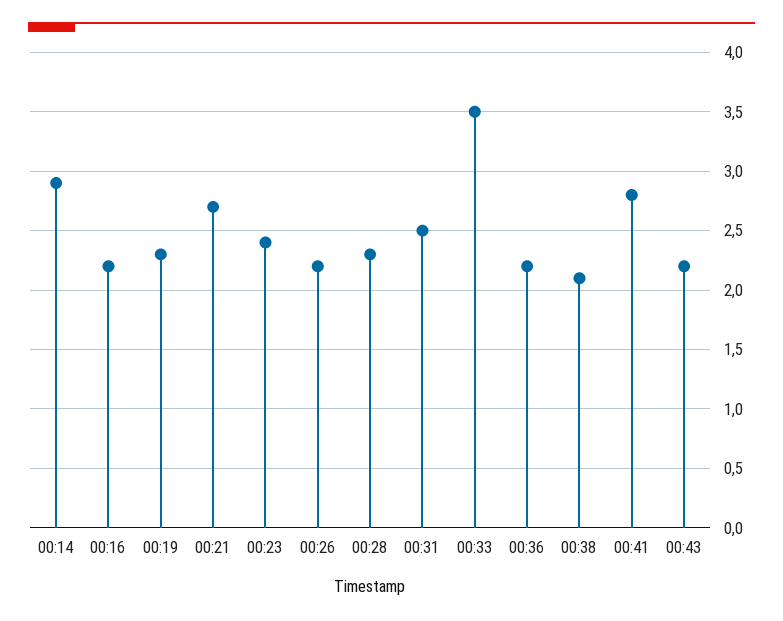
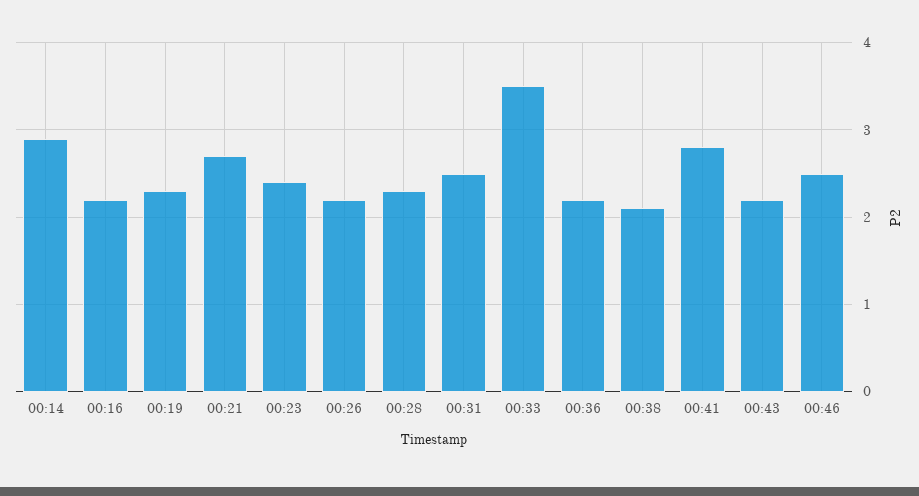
00:46: none -> 2.5

